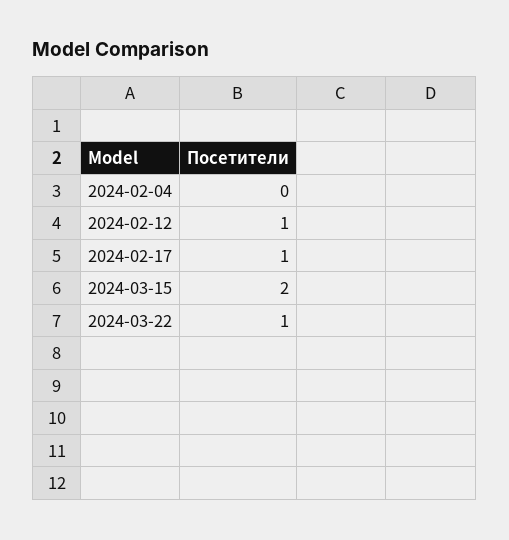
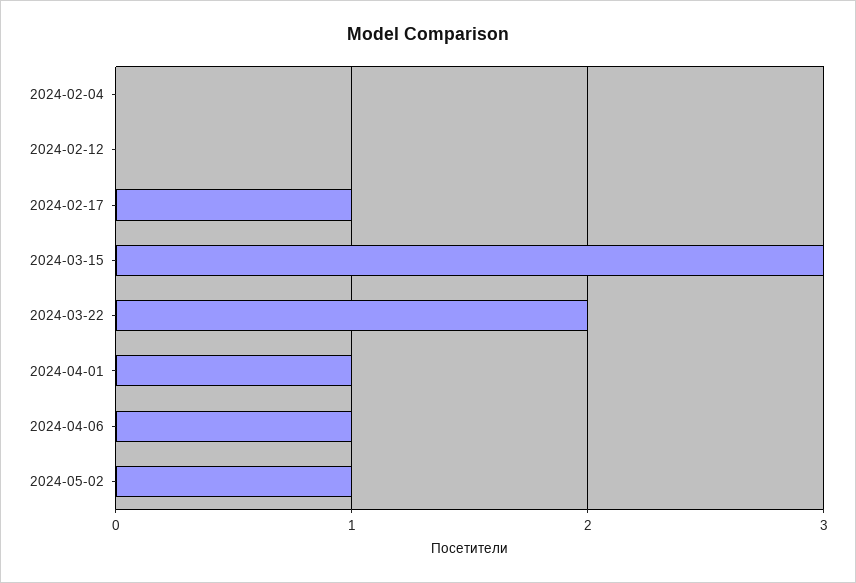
2024-02-12: 1 -> 0
2024-03-15: 2 -> 3
2024-03-22: 1 -> 2
2024-04-01: none -> 1
2024-04-06: none -> 1
2024-05-02: none -> 1

